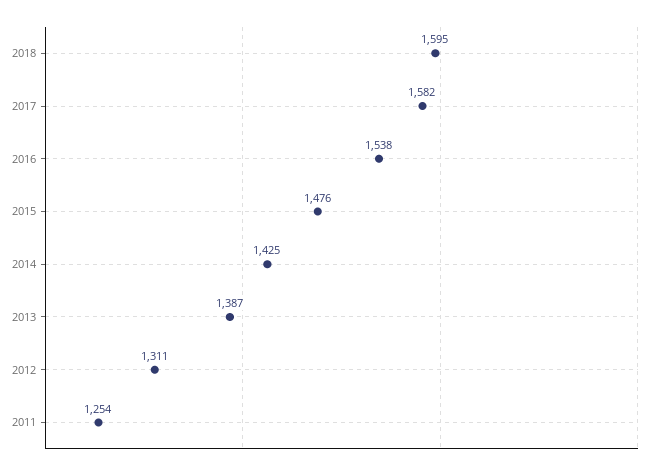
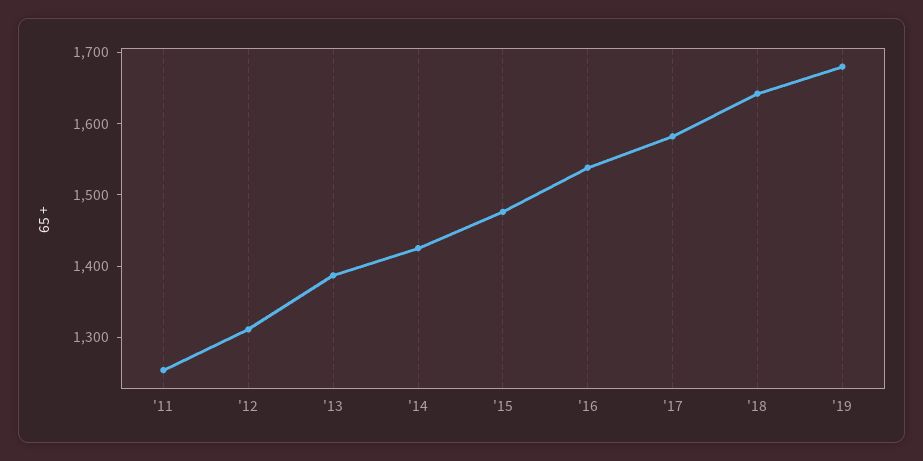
2018: 1595 -> 1640
'19: none -> 1680

